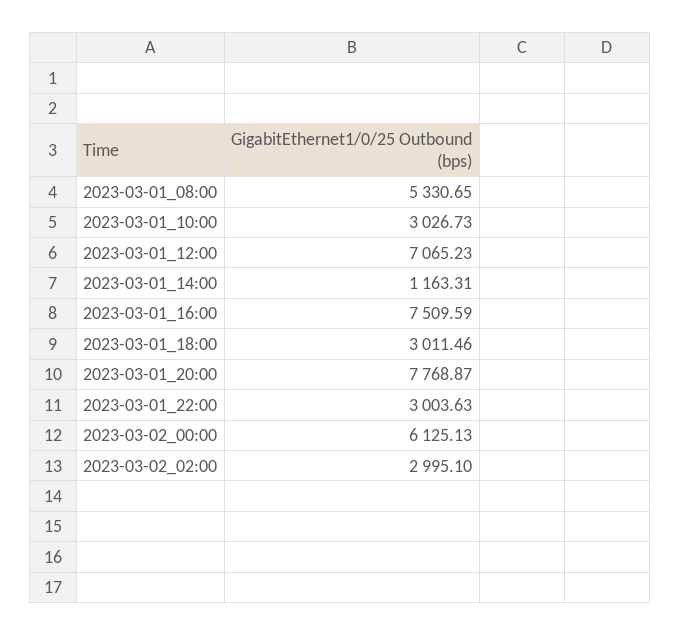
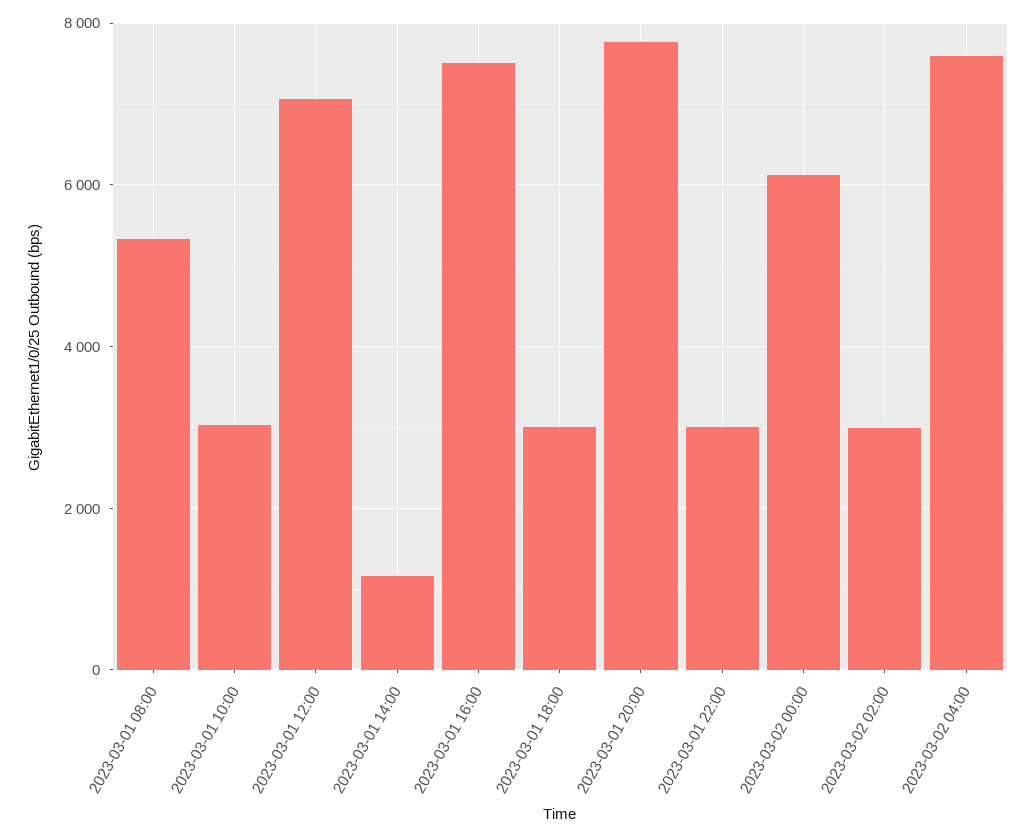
2023-03-02 04:00: none -> 7600

